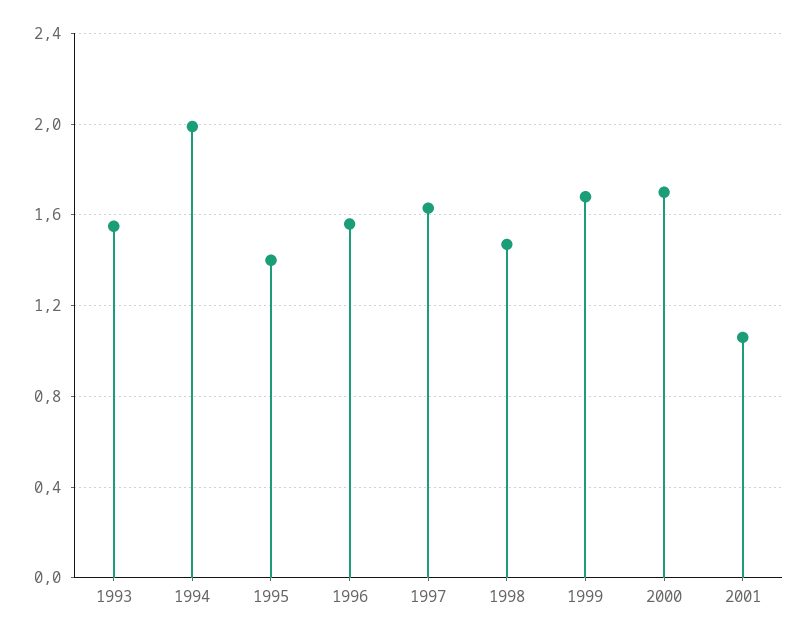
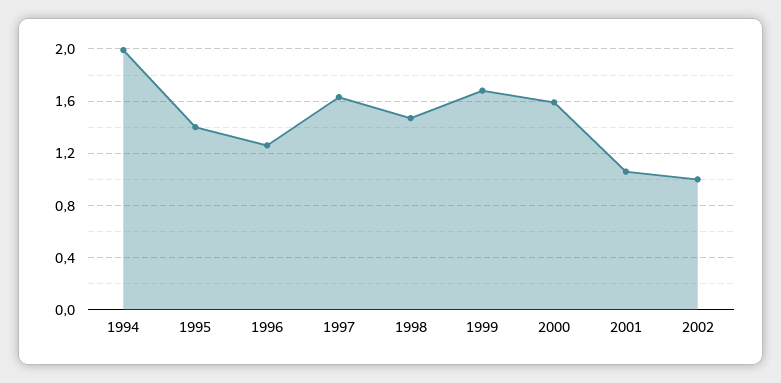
1993: 1.55 -> none
1996: 1.55 -> 1.25
2000: 1.7 -> 1.6
2002: none -> 1

